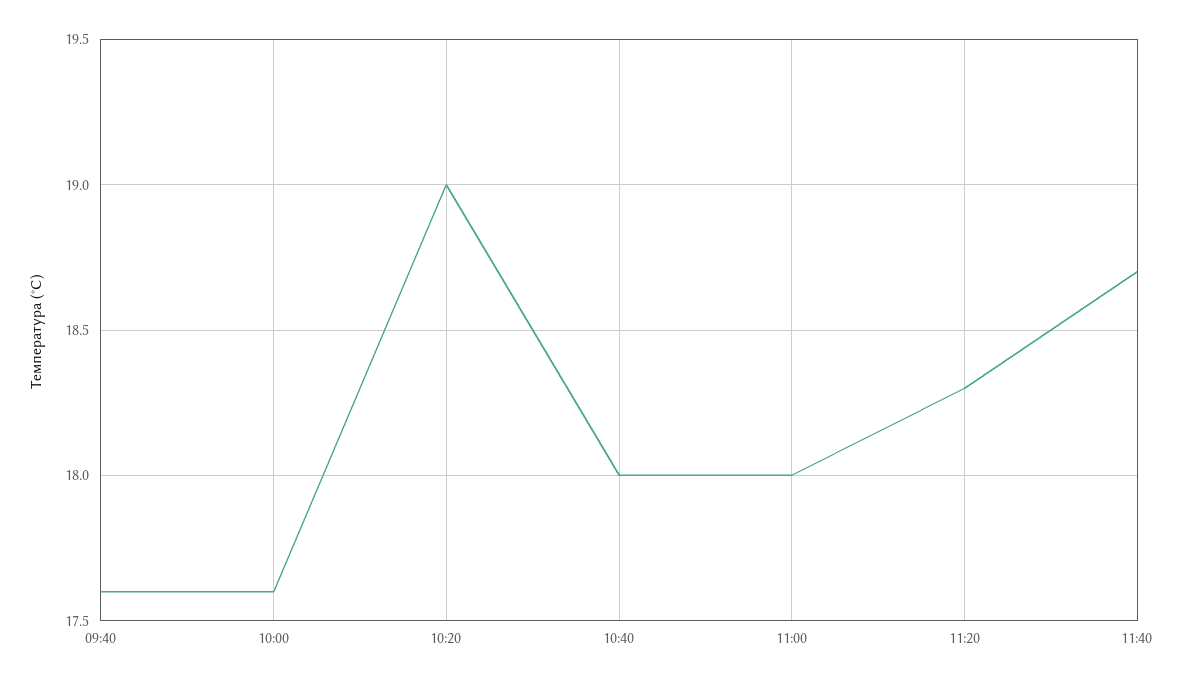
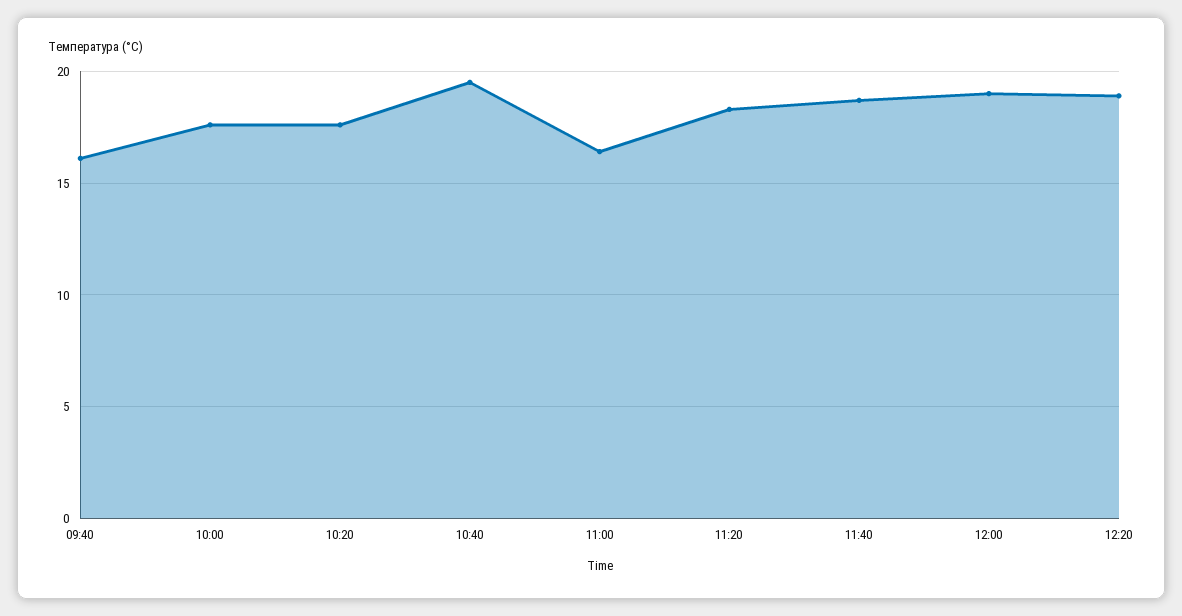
09:40: 17.6 -> 16
10:20: 19 -> 17.5
10:40: 18 -> 19.5
11:00: 18 -> 16.5
12:00: none -> 19
12:20: none -> 19

